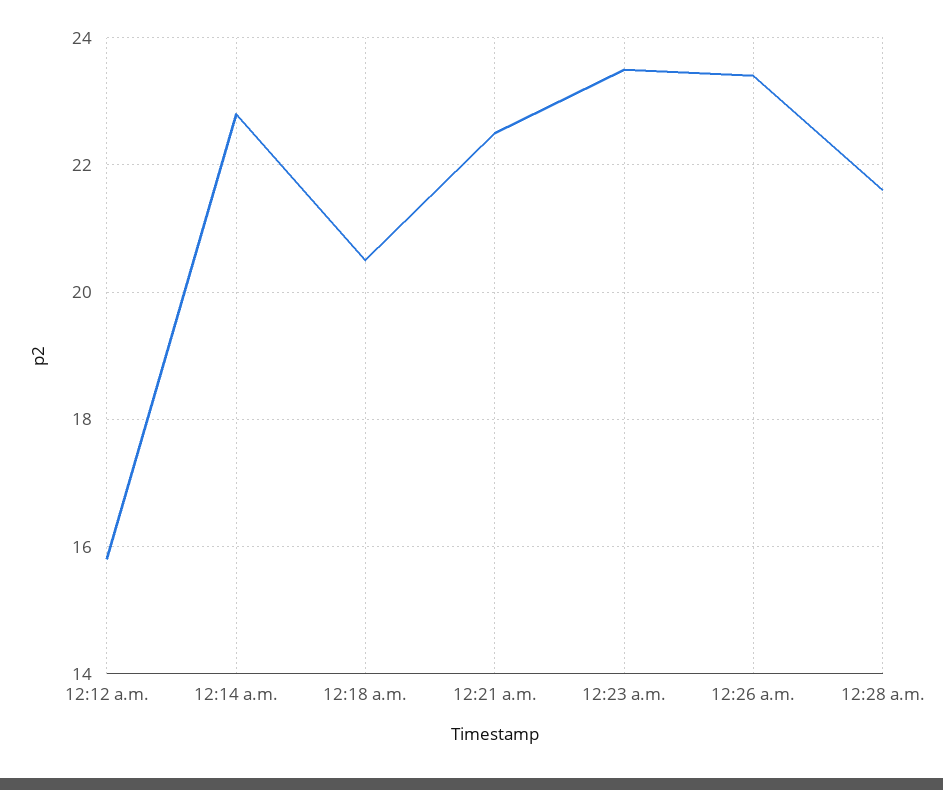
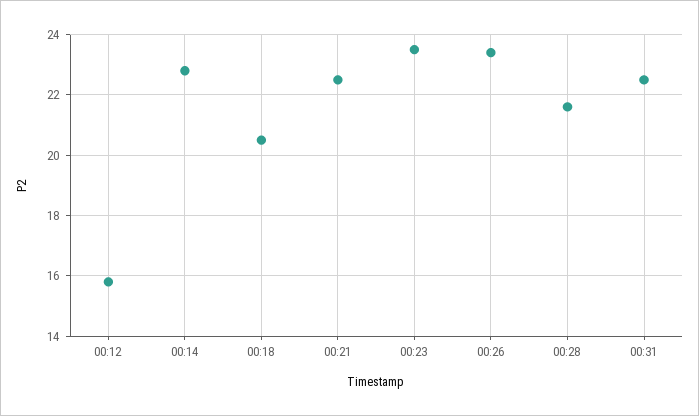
00:31: none -> 22.5

